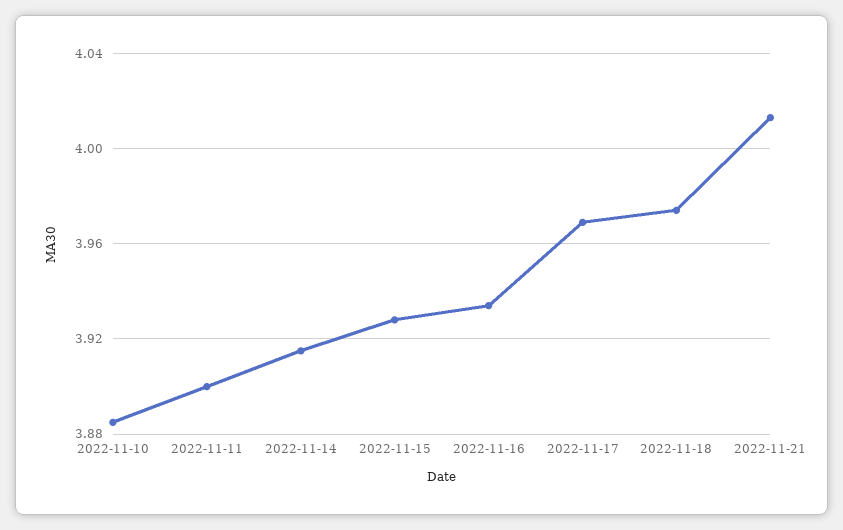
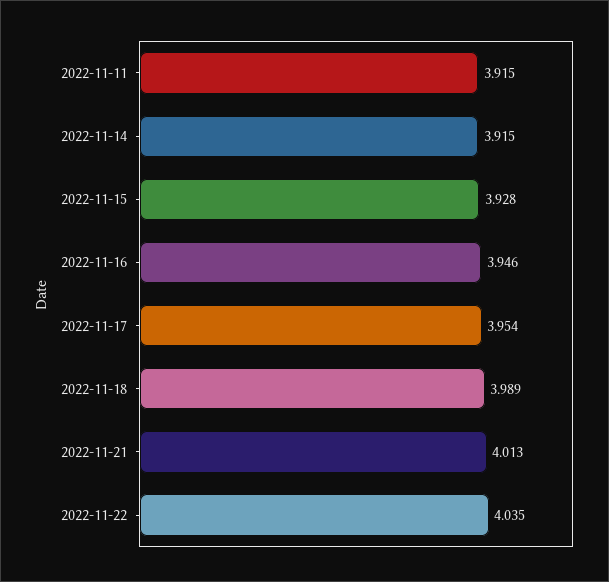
2022-11-10: 3.885 -> none
2022-11-11: 3.9 -> 3.915
2022-11-16: 3.935 -> 3.946
2022-11-17: 3.97 -> 3.954
2022-11-18: 3.975 -> 3.989
2022-11-22: none -> 4.035

